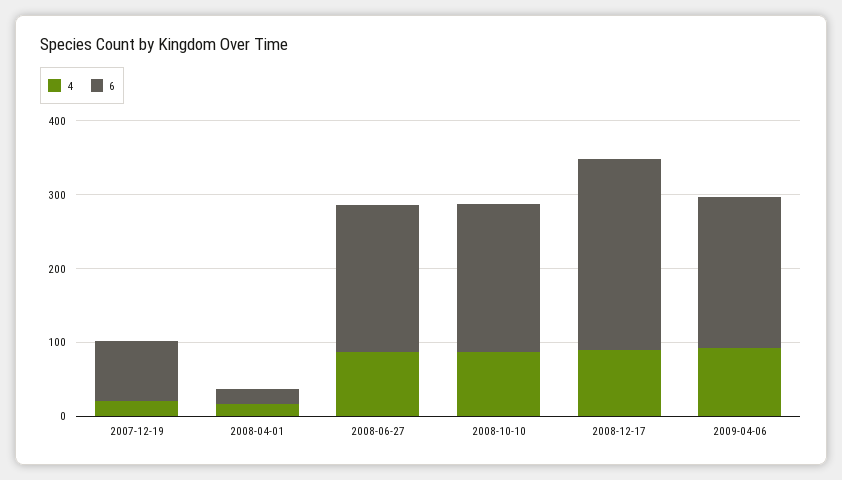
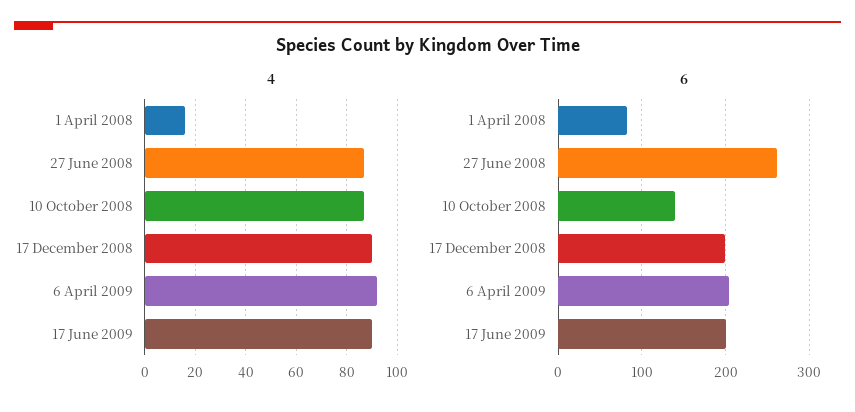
4, 2007-12-19: 20 -> none
6, 2007-12-19: 80 -> none
6, 2008-04-01: 20 -> 80
6, 2008-06-27: 200 -> 260
6, 2008-10-10: 200 -> 140
6, 2008-12-17: 260 -> 200
4, 17 June 2009: none -> 90
6, 17 June 2009: none -> 200

